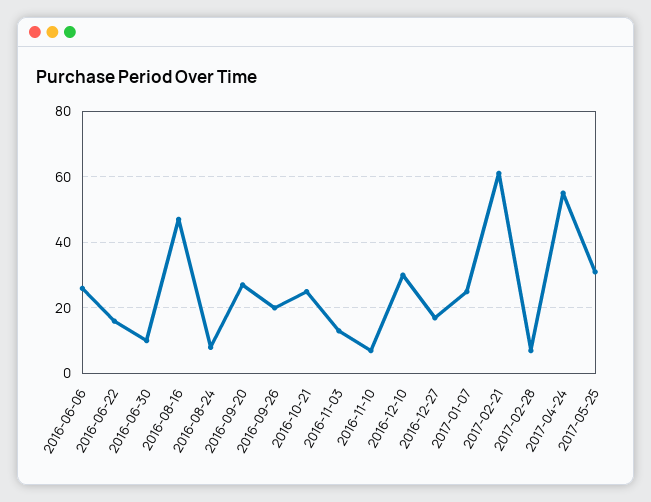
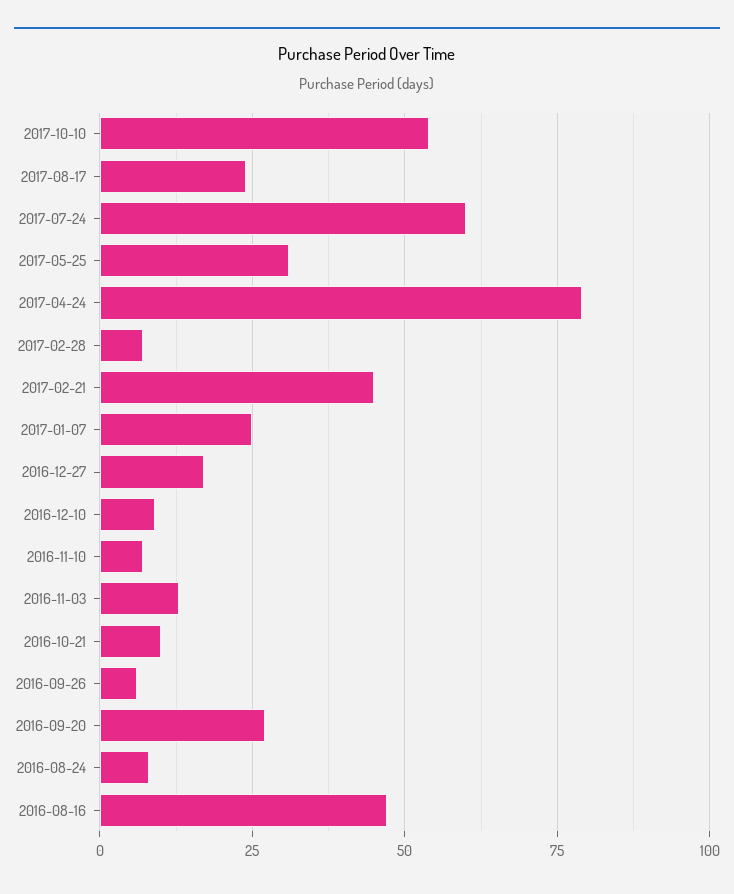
2016-06-06: 25 -> none
2016-06-22: 15 -> none
2016-06-30: 10 -> none
2016-09-26: 20 -> 5
2016-10-21: 25 -> 10
2016-12-10: 30 -> 10
2017-02-21: 60 -> 45
2017-04-24: 55 -> 80
2017-10-10: none -> 55
2017-08-17: none -> 25
2017-07-24: none -> 60

